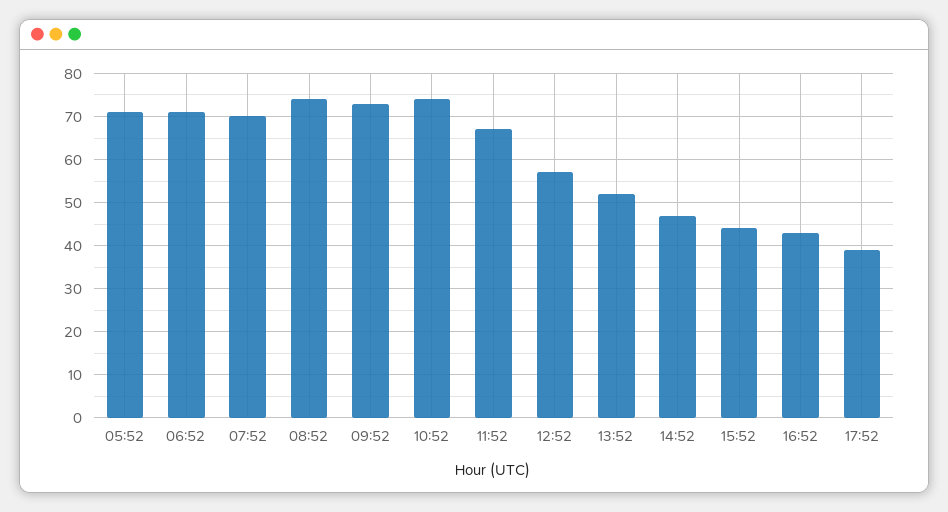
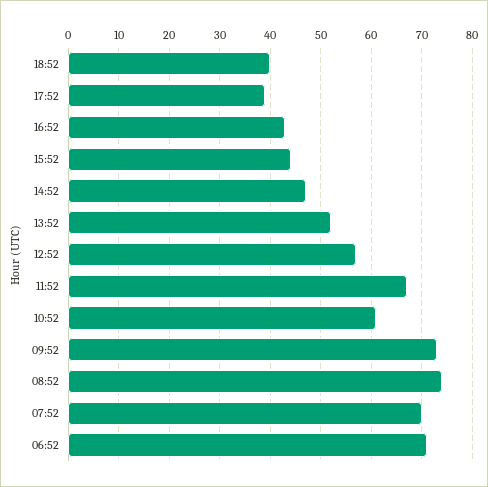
05:52: 70 -> none
10:52: 75 -> 60
18:52: none -> 40

